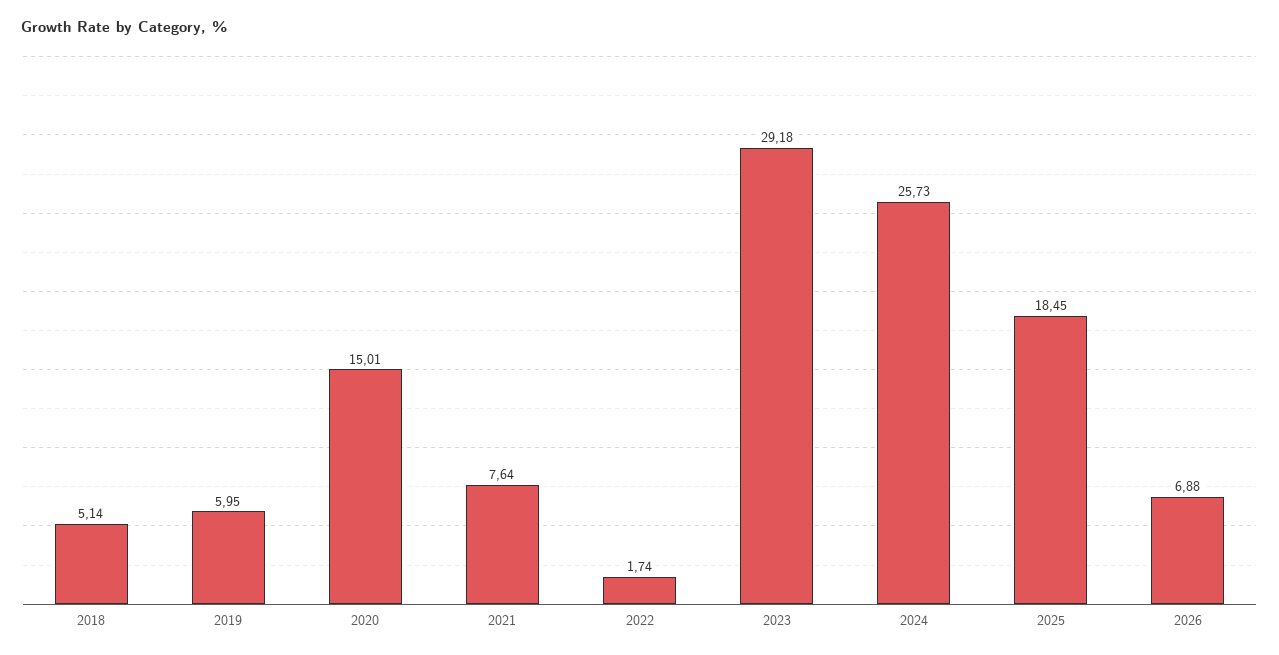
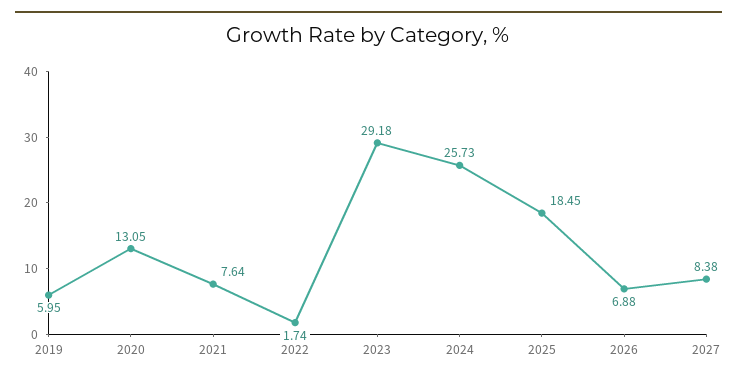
2018: 5.14 -> none
2020: 15.01 -> 13.05
2027: none -> 8.38

